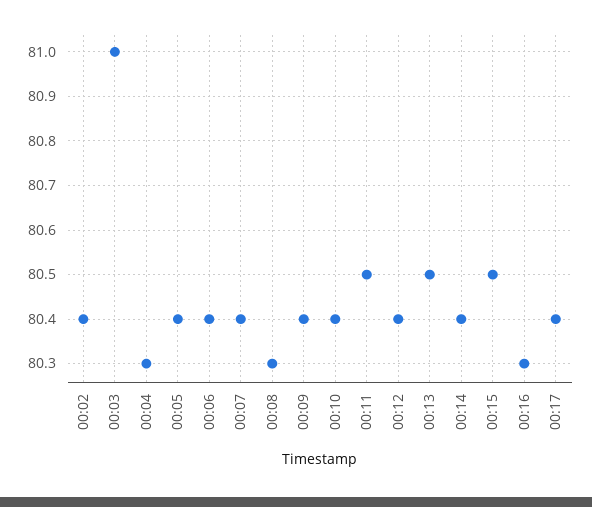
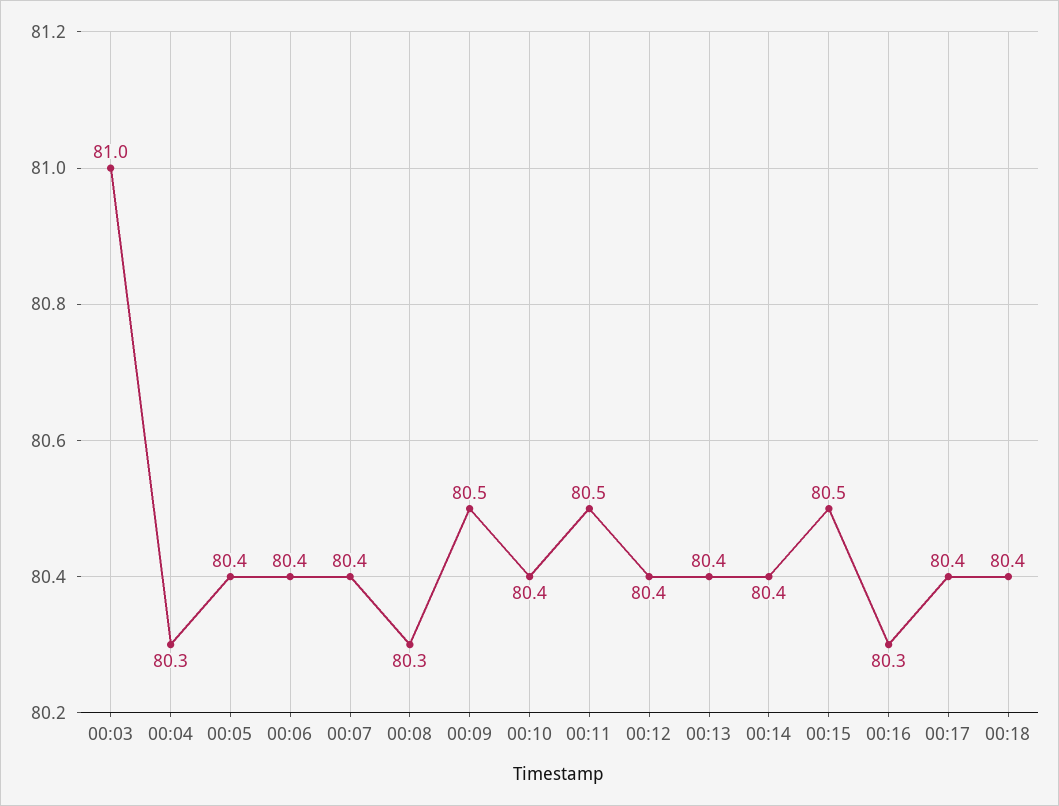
00:02: 80.4 -> none
00:09: 80.4 -> 80.5
00:13: 80.5 -> 80.4
00:18: none -> 80.4

